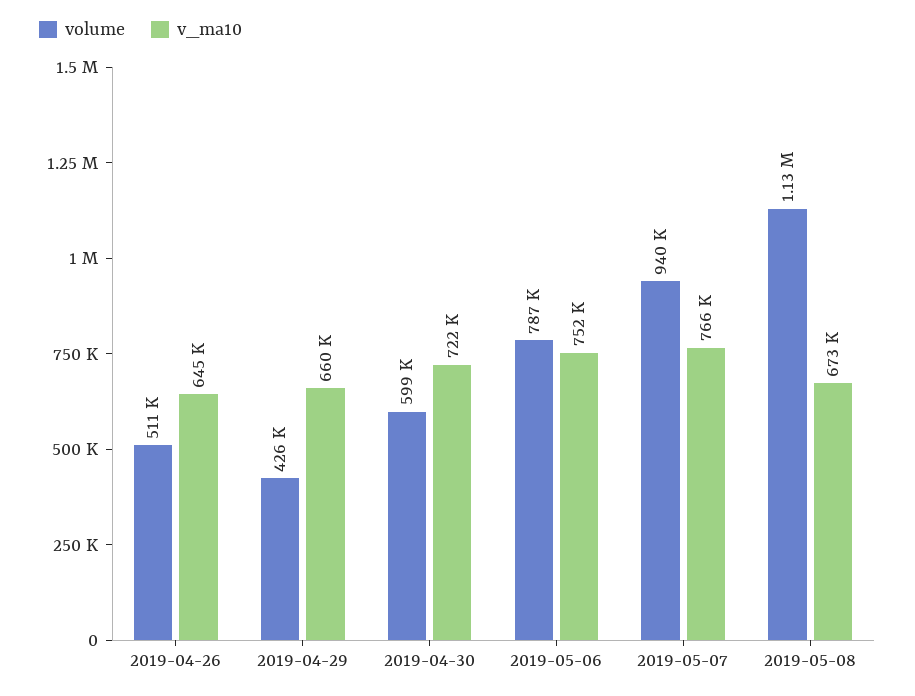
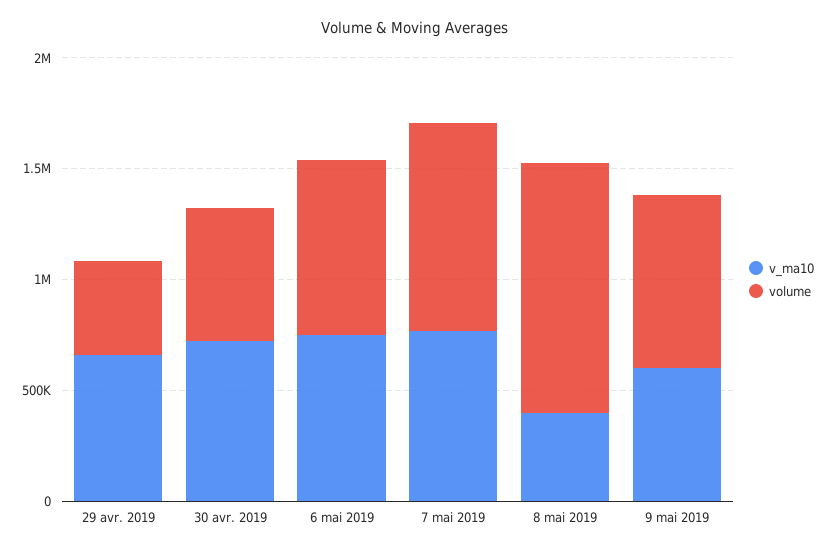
volume, 2019-04-26: 511000 -> none
v_ma10, 2019-04-26: 645000 -> none
v_ma10, 2019-05-08: 673000 -> 400000
v_ma10, 9 mai 2019: none -> 600000
volume, 9 mai 2019: none -> 800000

